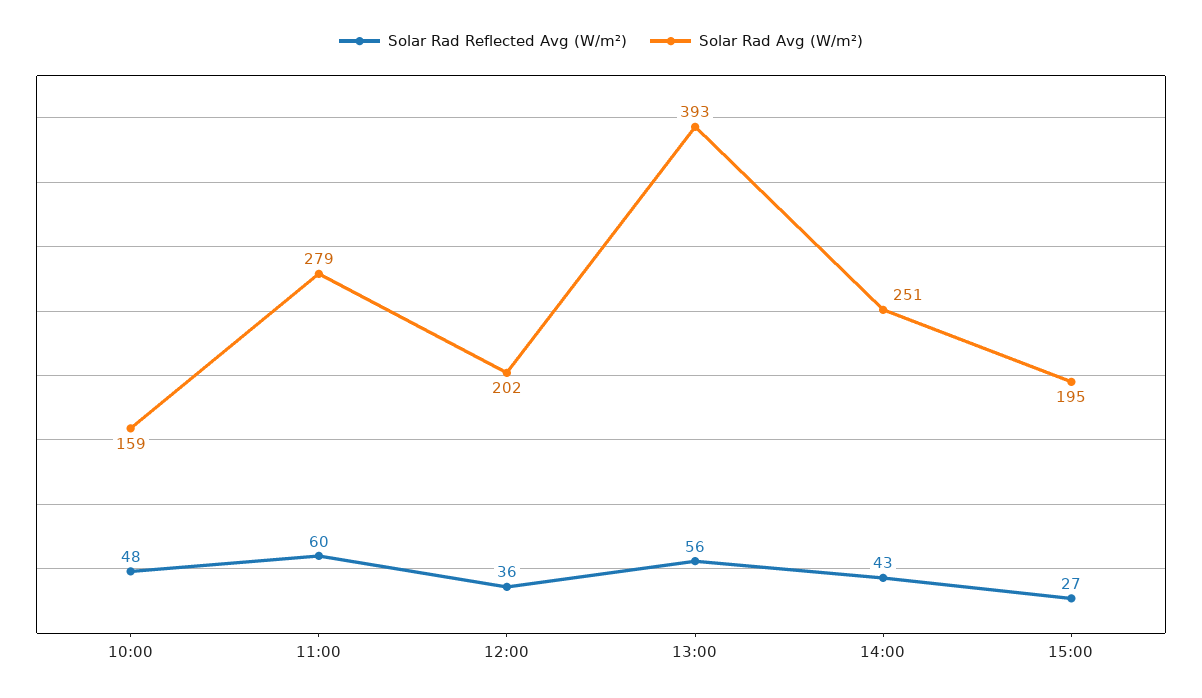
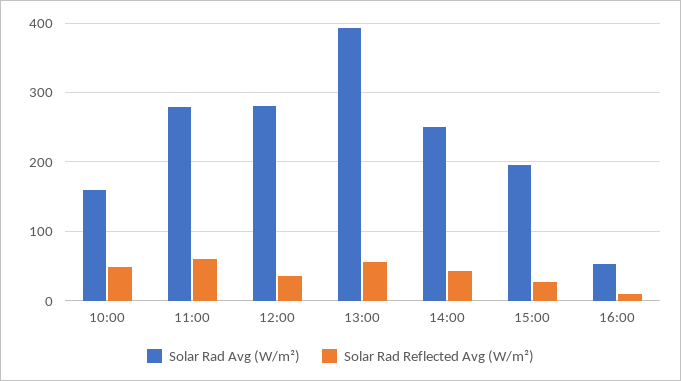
Solar Rad Avg (W/m²), 12:00: 202 -> 280
Solar Rad Avg (W/m²), 16:00: none -> 50
Solar Rad Reflected Avg (W/m²), 16:00: none -> 10

